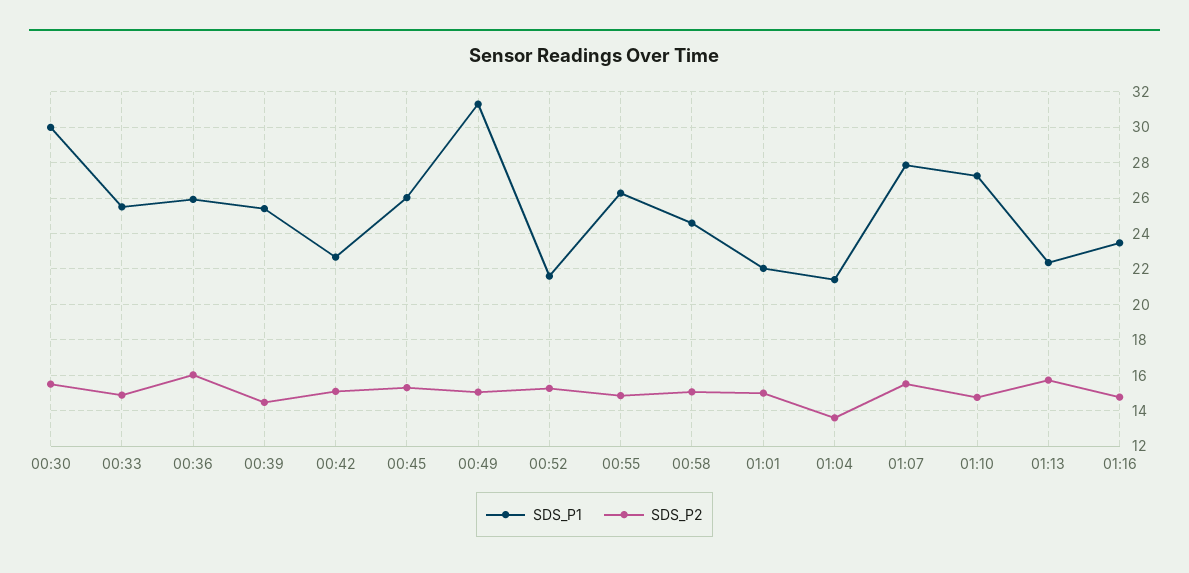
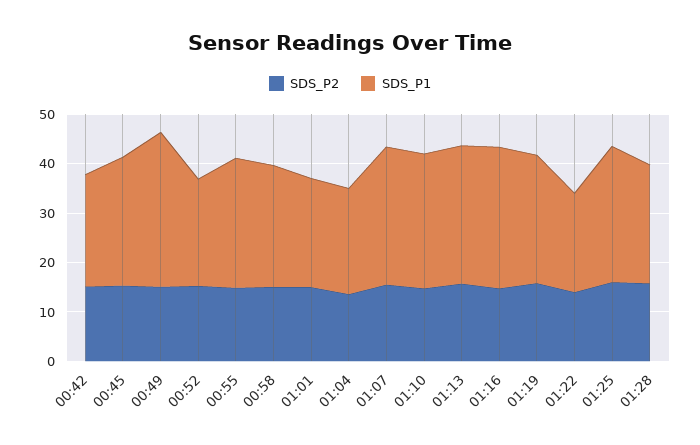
SDS_P1, 00:30: 30 -> none
SDS_P2, 00:30: 15.5 -> none
SDS_P1, 00:33: 25.5 -> none
SDS_P2, 00:33: 15 -> none
SDS_P1, 00:36: 26 -> none
SDS_P2, 00:36: 16 -> none
SDS_P1, 00:39: 25.5 -> none
SDS_P2, 00:39: 14.5 -> none
SDS_P1, 01:13: 22.5 -> 28
SDS_P1, 01:16: 23.5 -> 28
SDS_P2, 01:19: none -> 16
SDS_P1, 01:19: none -> 26
SDS_P2, 01:22: none -> 14
SDS_P1, 01:22: none -> 20
SDS_P2, 01:25: none -> 16
SDS_P1, 01:25: none -> 28
SDS_P2, 01:28: none -> 16
SDS_P1, 01:28: none -> 24

